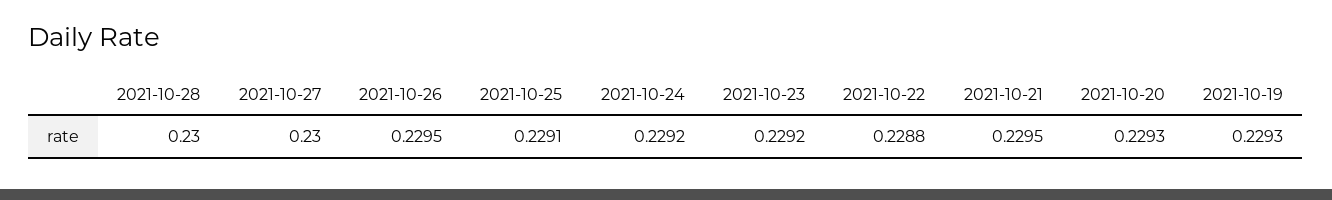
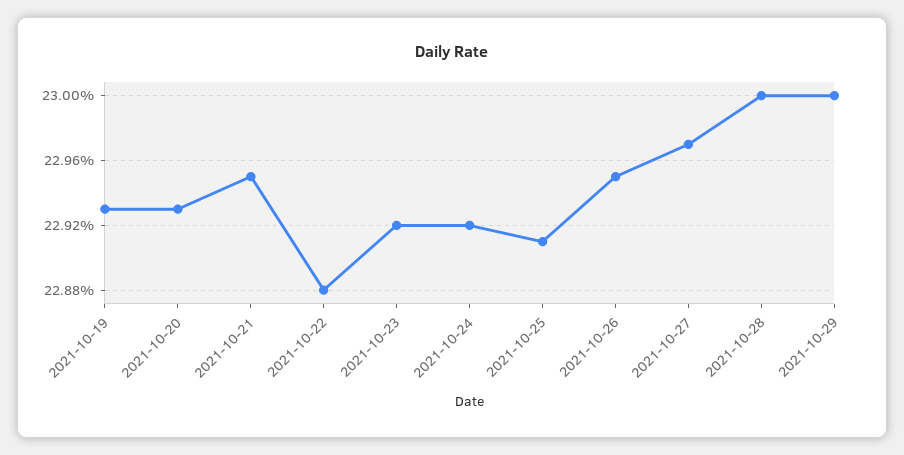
2021-10-27: 0.23 -> 0.2297
2021-10-29: none -> 0.23

